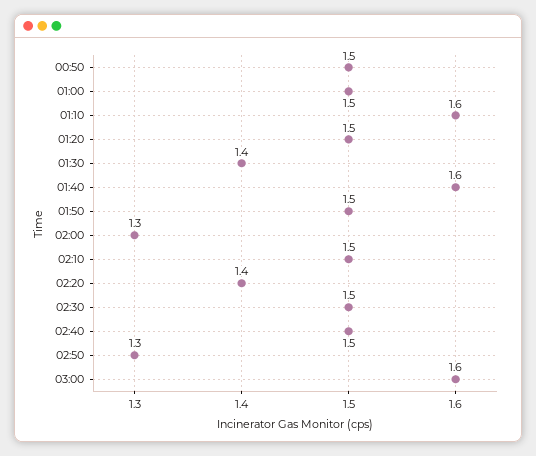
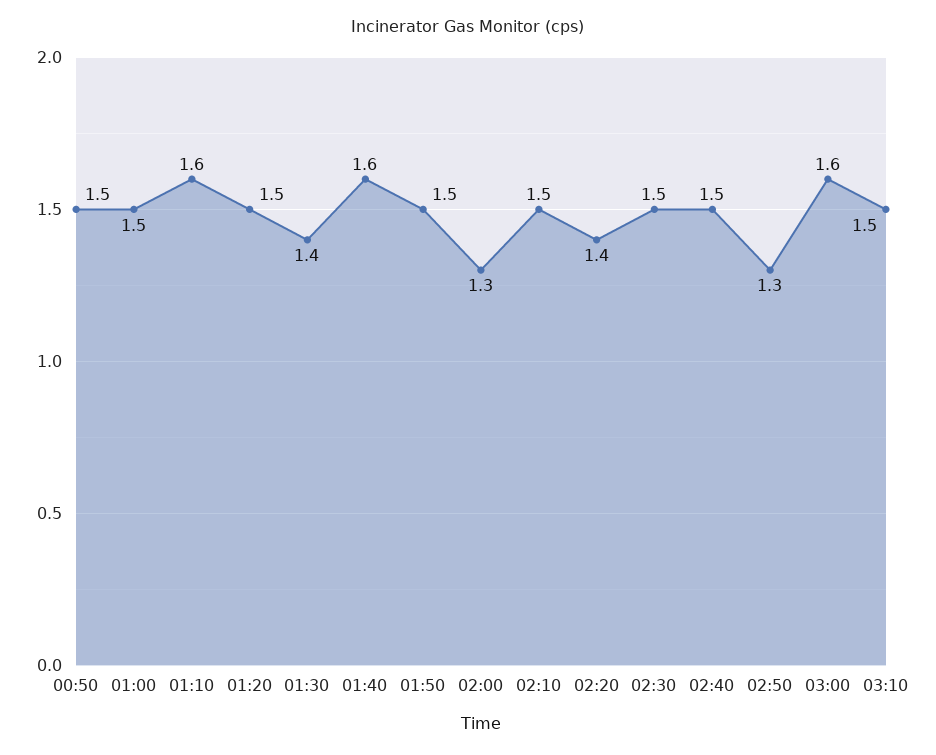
03:10: none -> 1.5

